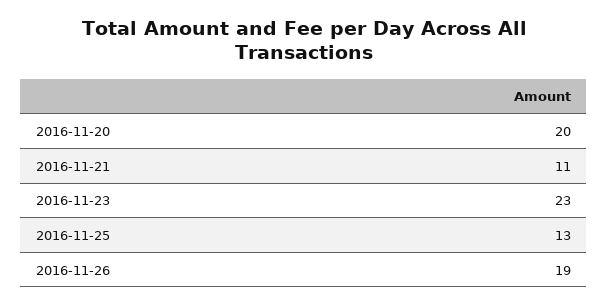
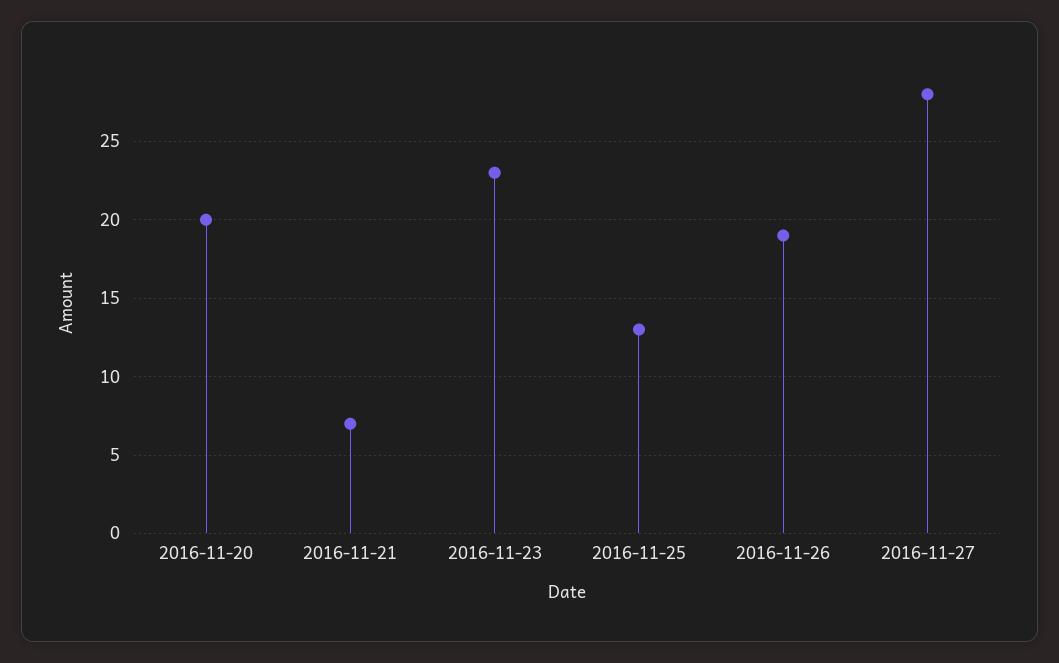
2016-11-21: 11 -> 7
2016-11-27: none -> 28

